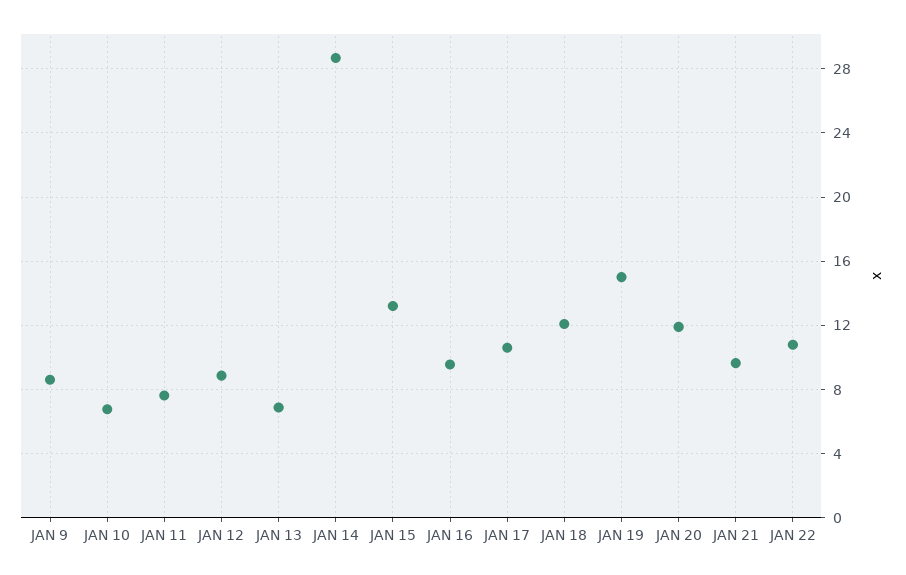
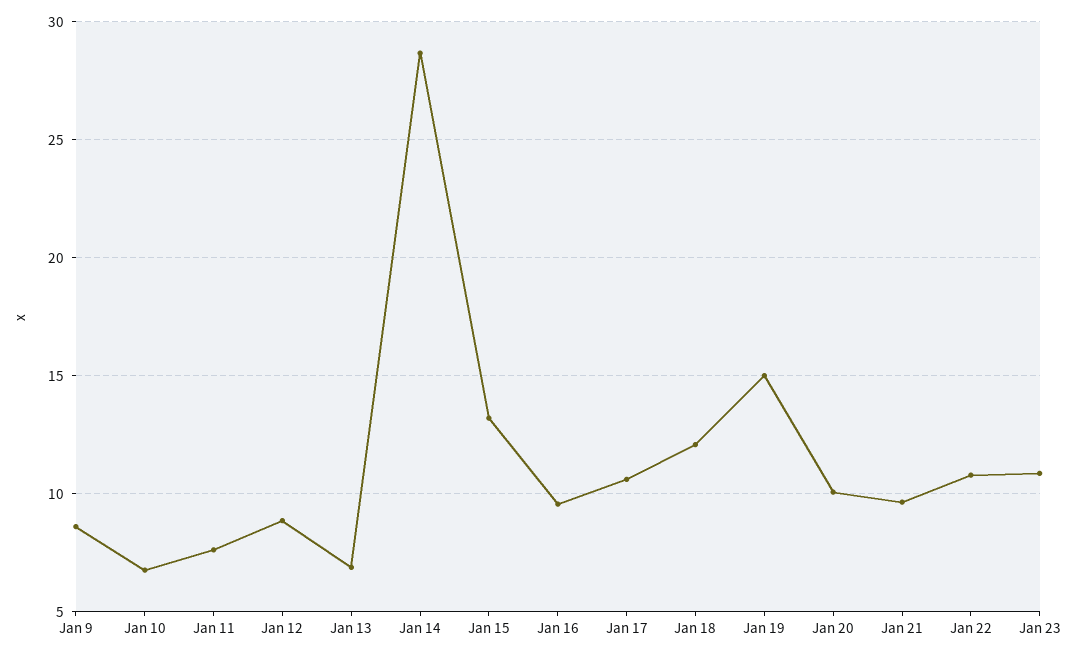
JAN 20: 12 -> 10
Jan 23: none -> 11

